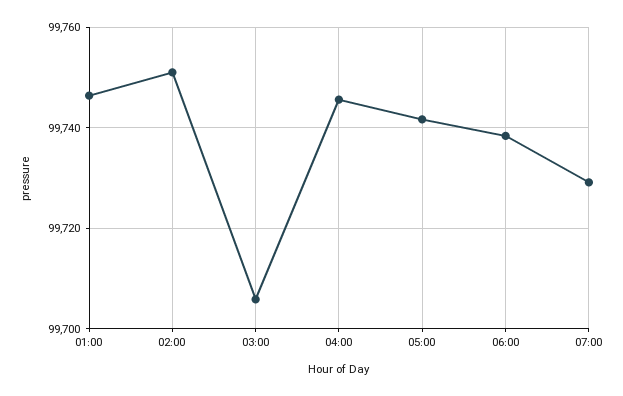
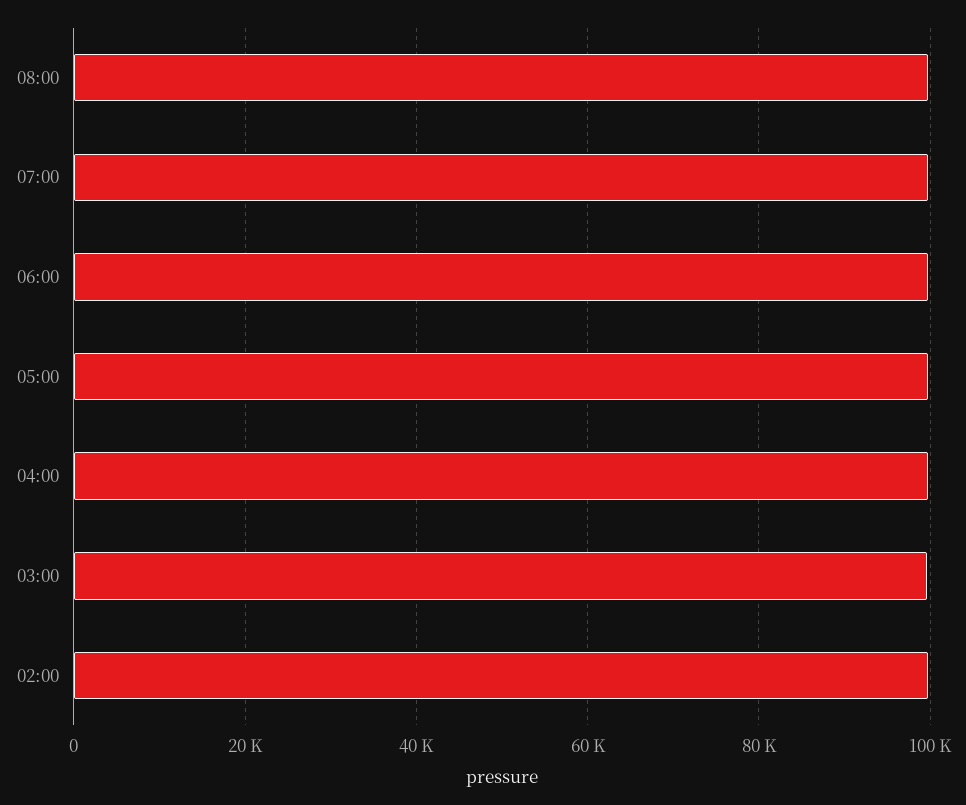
01:00: 99746 -> none
08:00: none -> 100000

